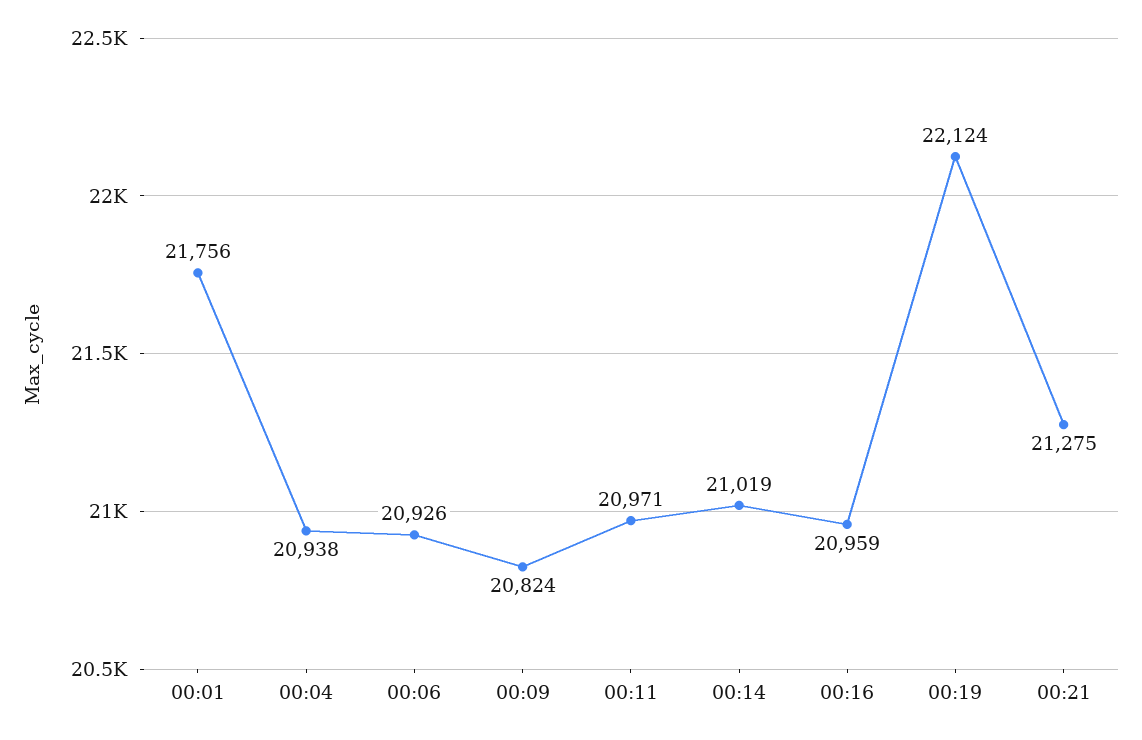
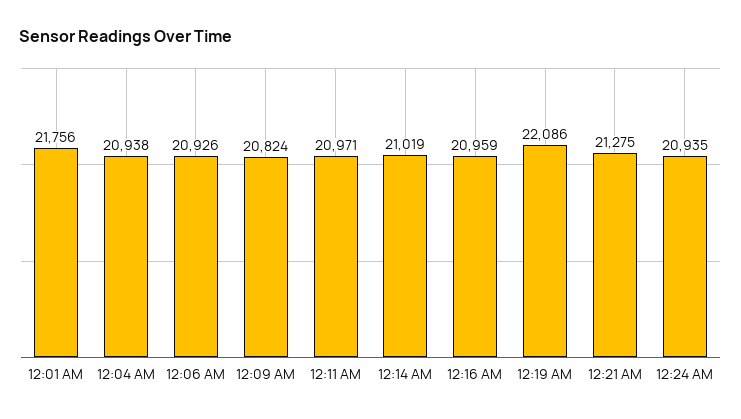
00:19: 22124 -> 22086
12:24 AM: none -> 20935

